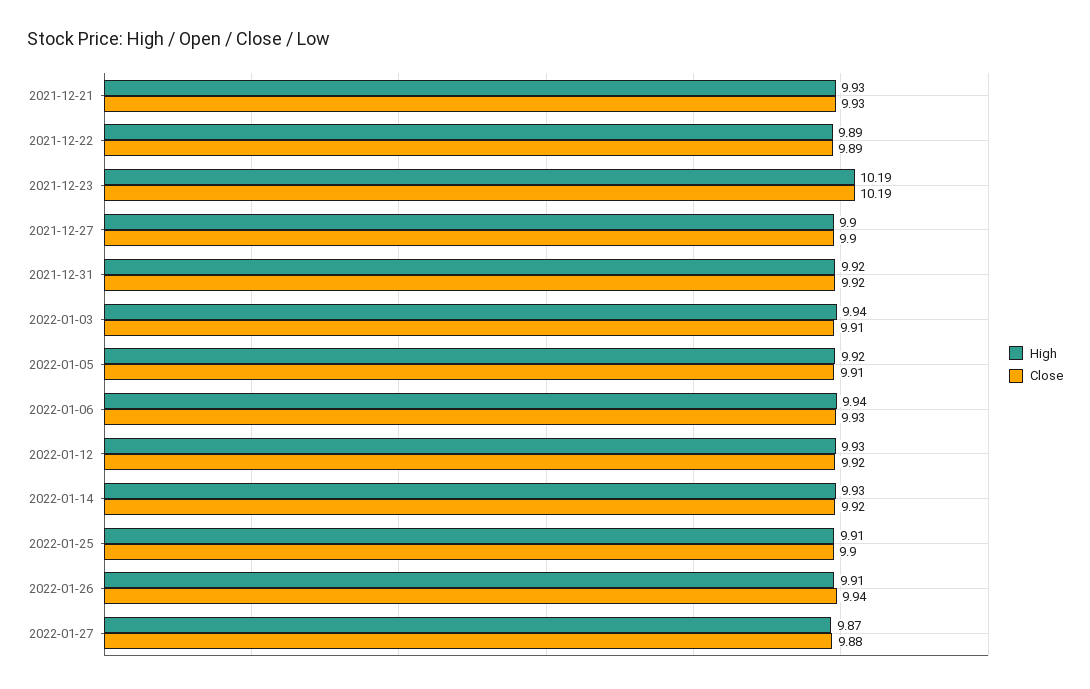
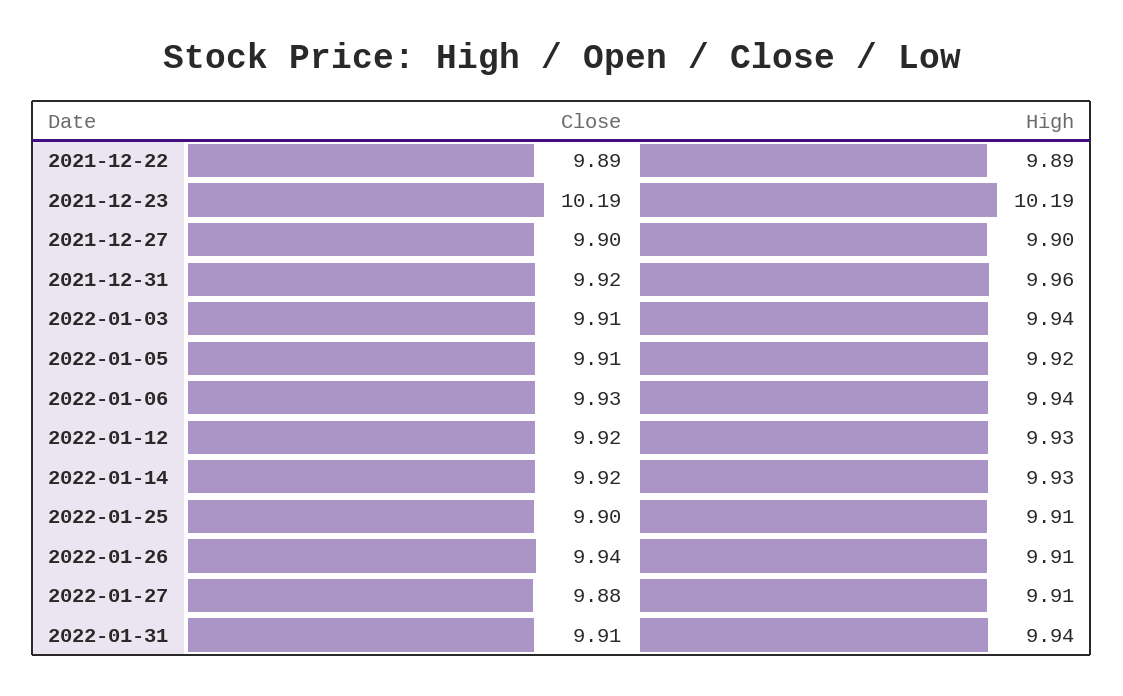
High, 2021-12-21: 9.93 -> none
Close, 2021-12-21: 9.93 -> none
High, 2021-12-31: 9.92 -> 9.96
High, 2022-01-27: 9.87 -> 9.91
Close, 2022-01-31: none -> 9.91
High, 2022-01-31: none -> 9.94

